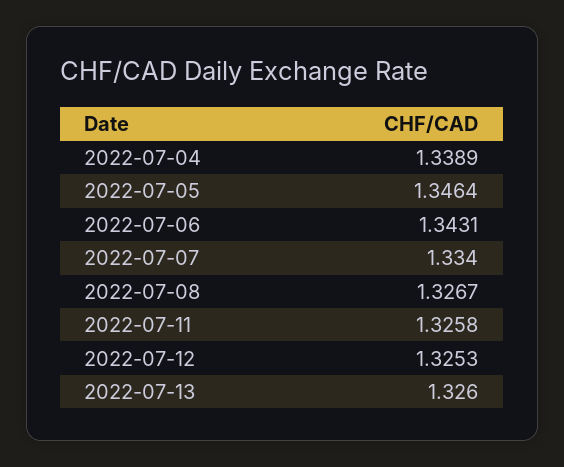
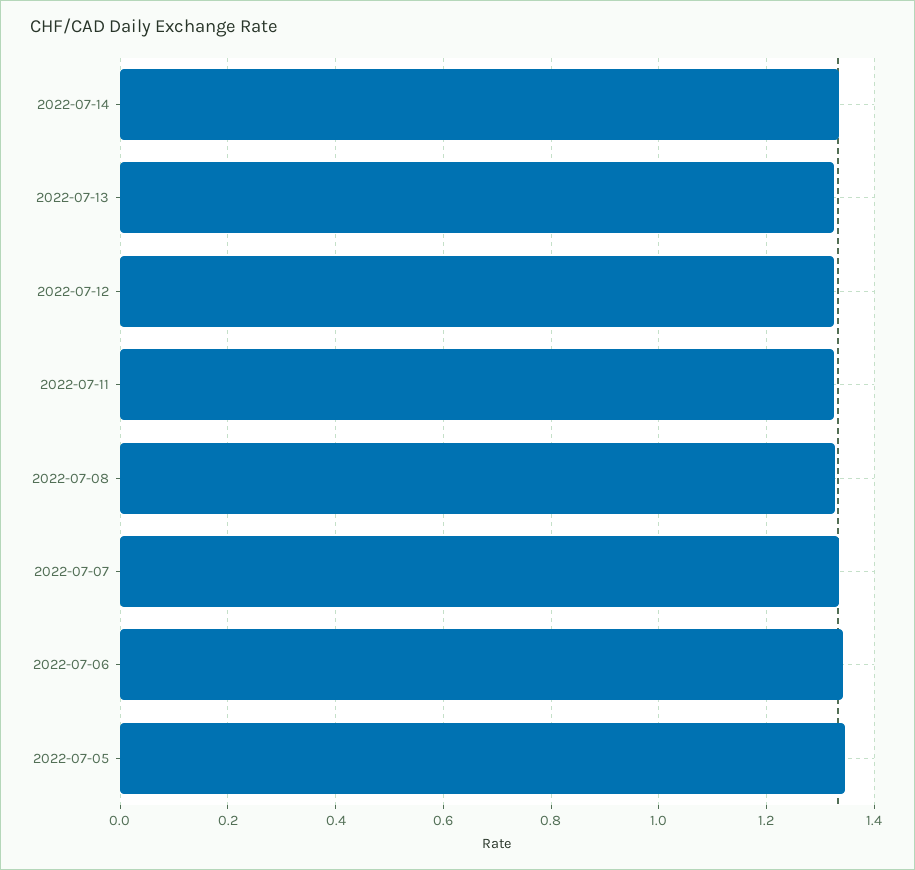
2022-07-04: 1.3389 -> none
2022-07-14: none -> 1.34

